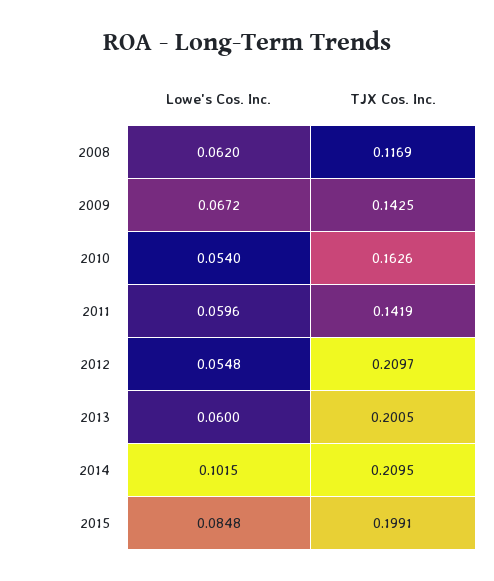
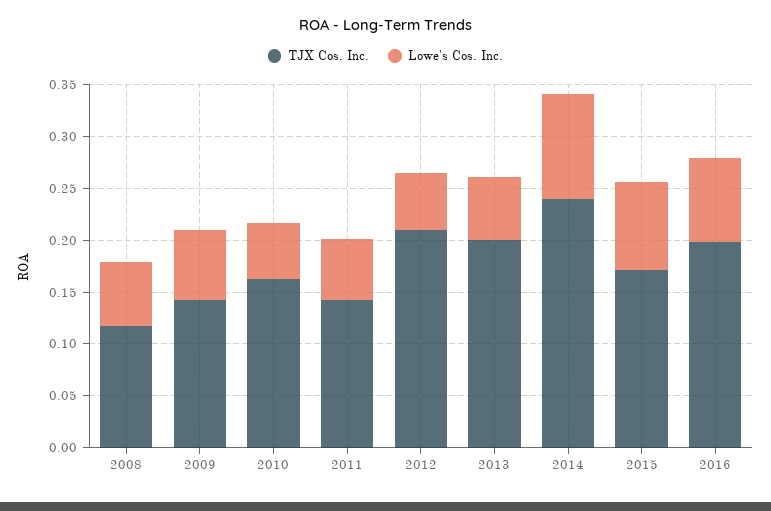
TJX Cos. Inc., 2014: 0.2095 -> 0.24
TJX Cos. Inc., 2015: 0.1991 -> 0.17
TJX Cos. Inc., 2016: none -> 0.2
Lowe's Cos. Inc., 2016: none -> 0.08

